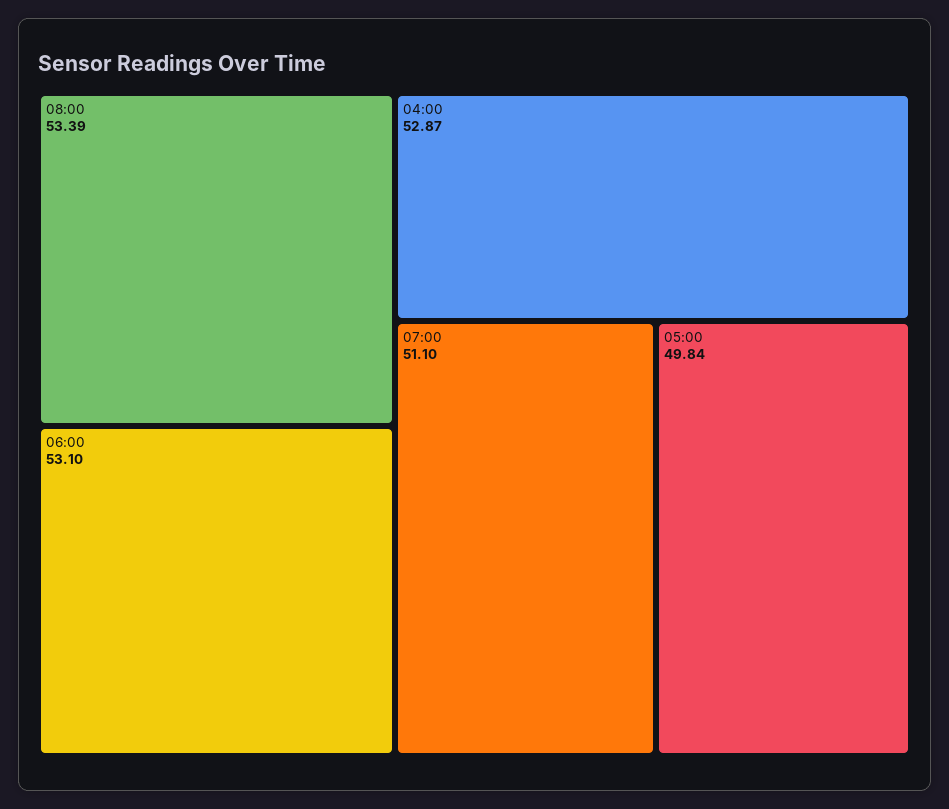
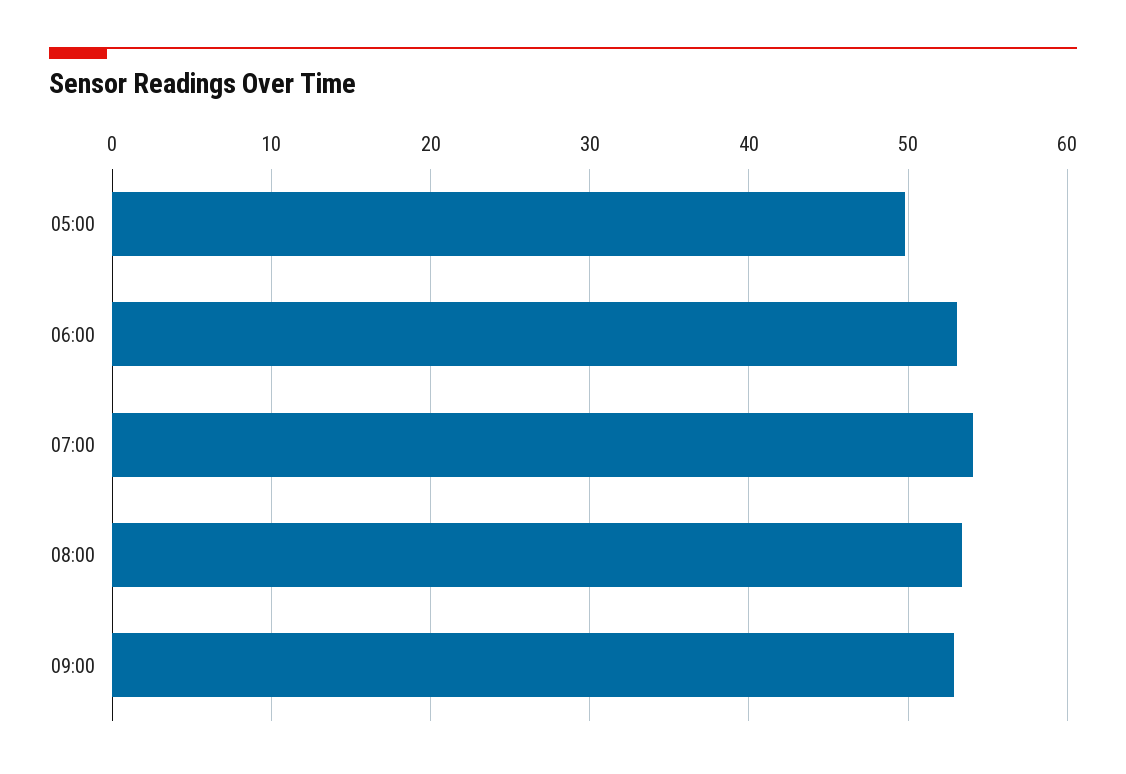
04:00: 52.87 -> none
07:00: 51.1 -> 54
09:00: none -> 53

